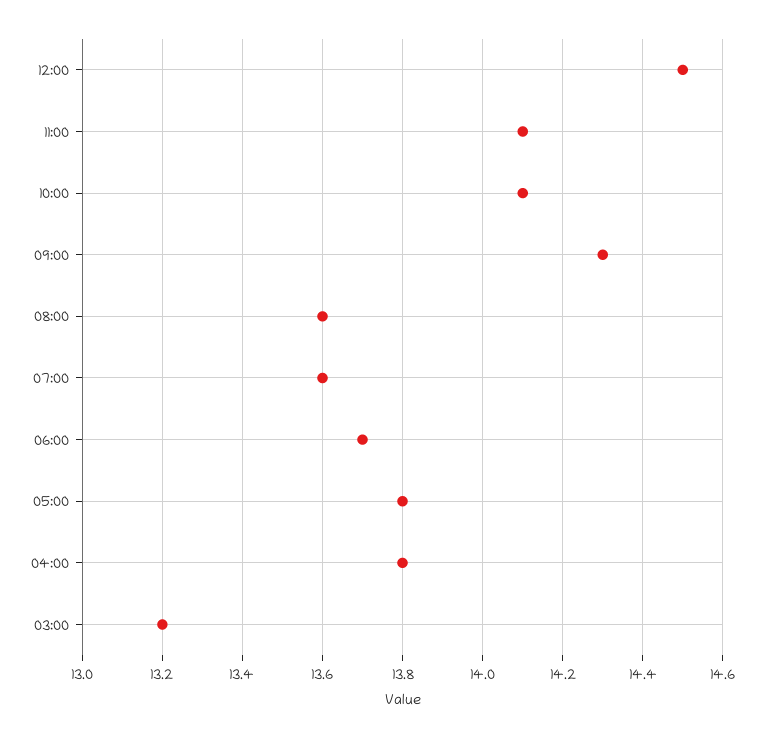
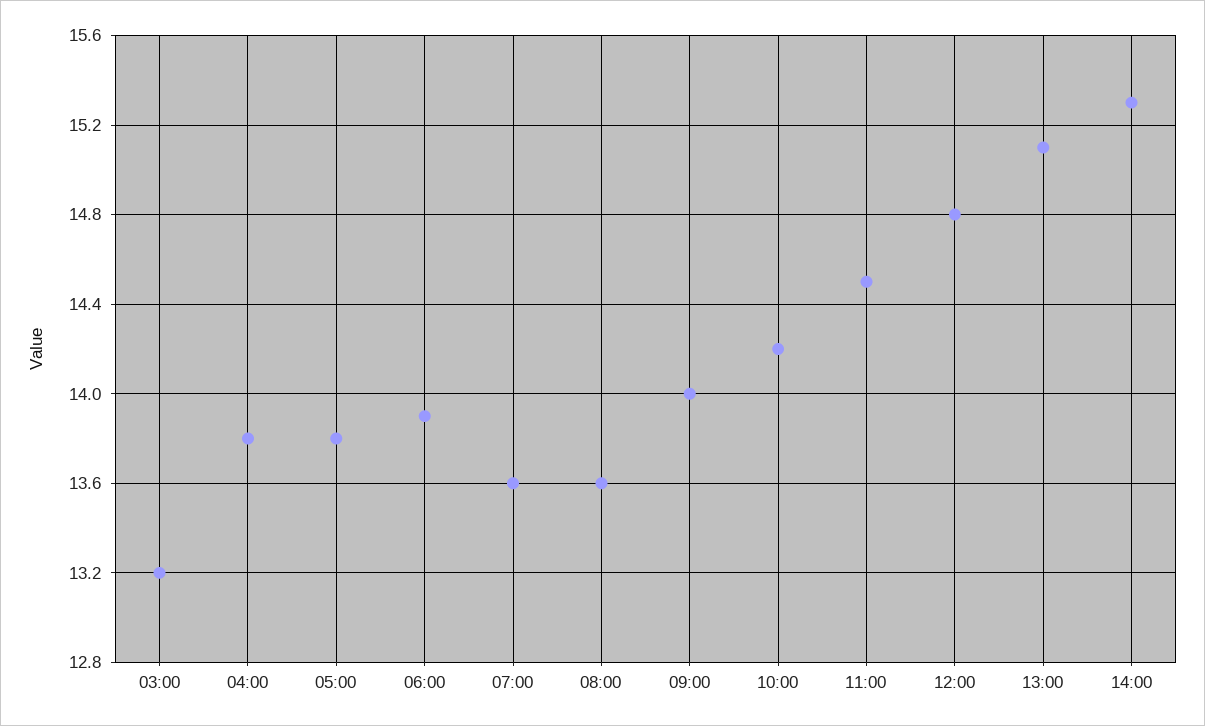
12:00: 14.5 -> 14.8
11:00: 14.1 -> 14.5
10:00: 14.1 -> 14.2
09:00: 14.3 -> 14
06:00: 13.7 -> 13.9
13:00: none -> 15.1
14:00: none -> 15.3

